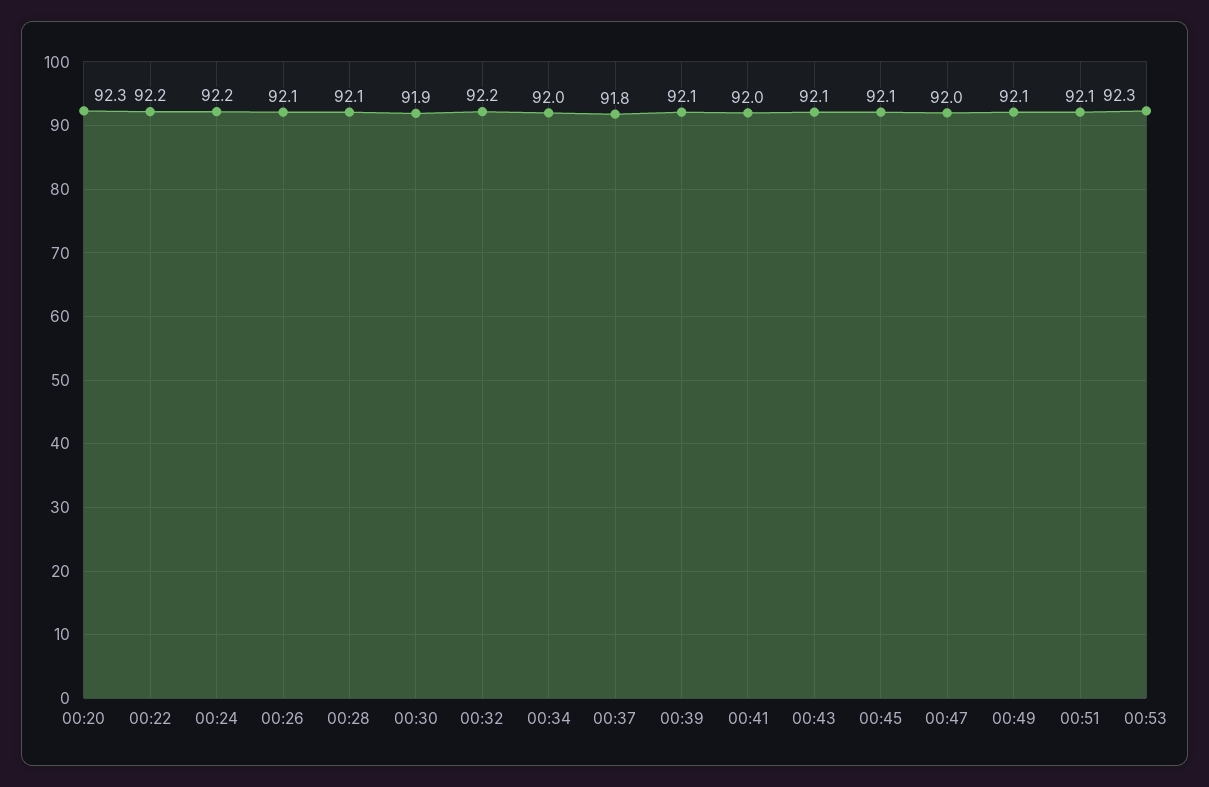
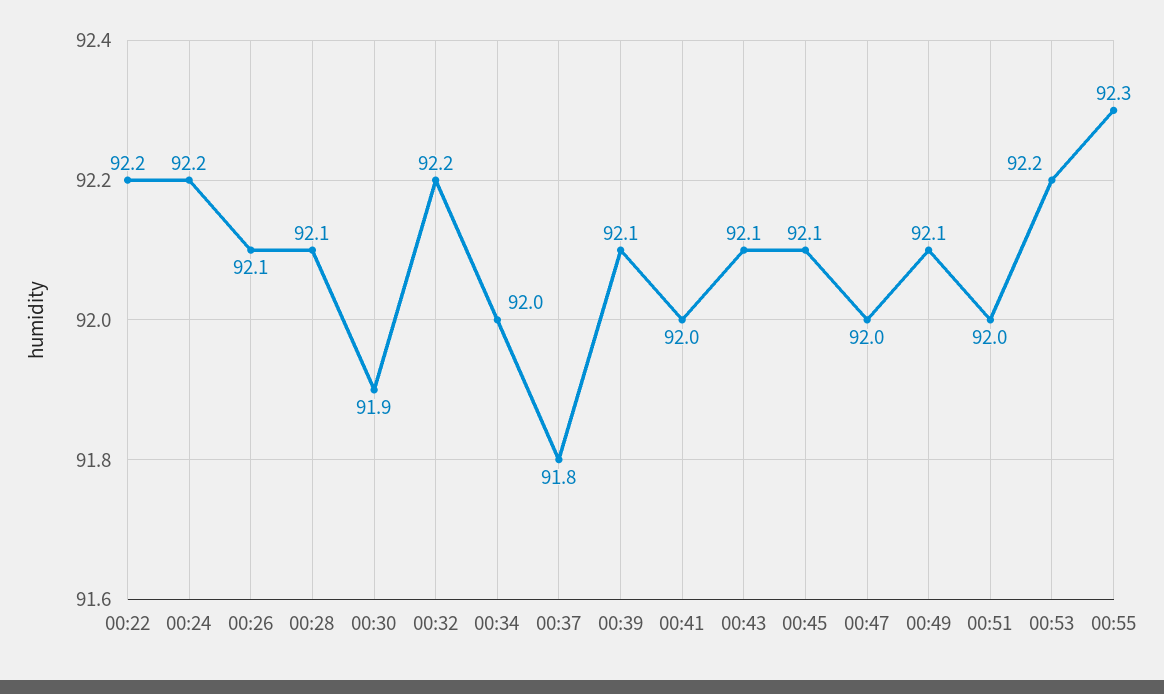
00:20: 92.3 -> none
00:51: 92.1 -> 92
00:53: 92.3 -> 92.2
00:55: none -> 92.3

